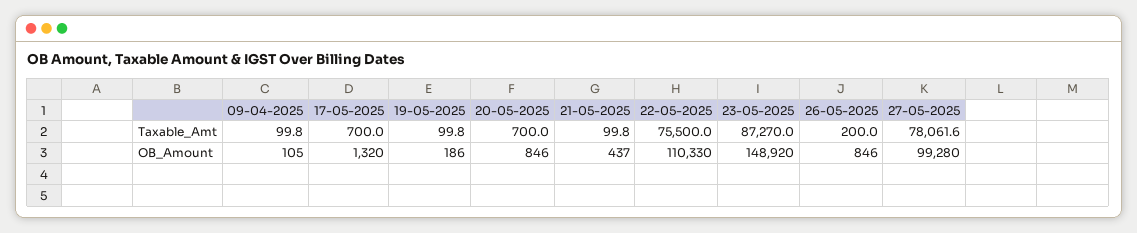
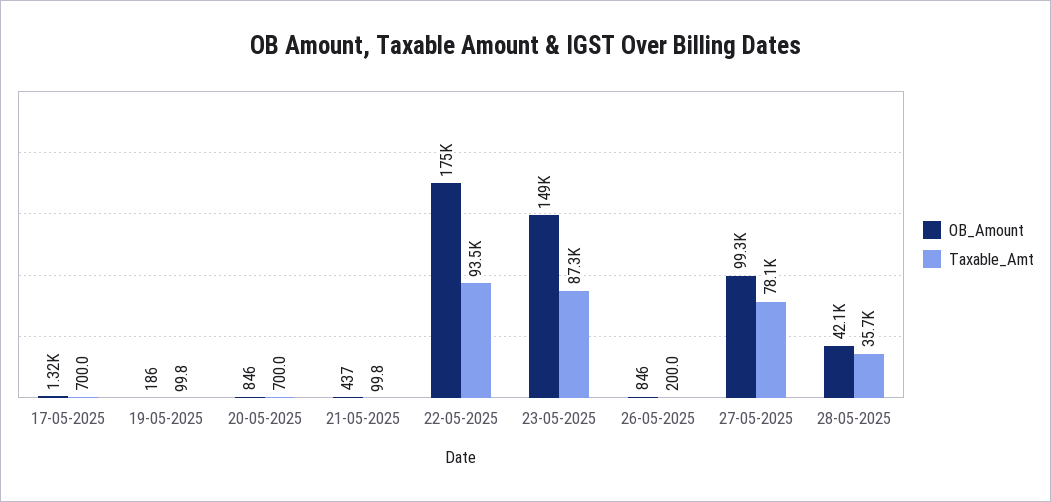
Taxable_Amt, 09-04-2025: 99.8 -> none
Taxable_Amt, 22-05-2025: 75500 -> 93500
OB_Amount, 09-04-2025: 105 -> none
OB_Amount, 22-05-2025: 110330 -> 175000
OB_Amount, 28-05-2025: none -> 42100
Taxable_Amt, 28-05-2025: none -> 35700

